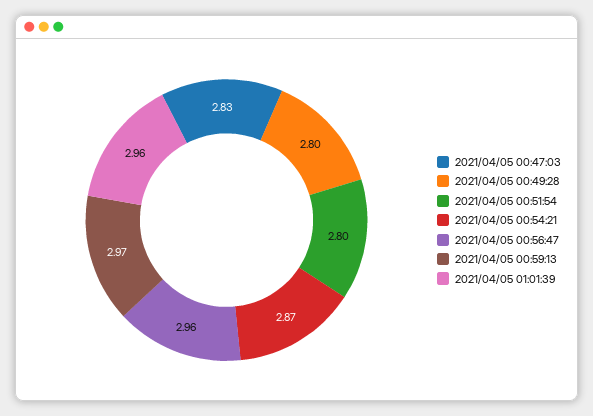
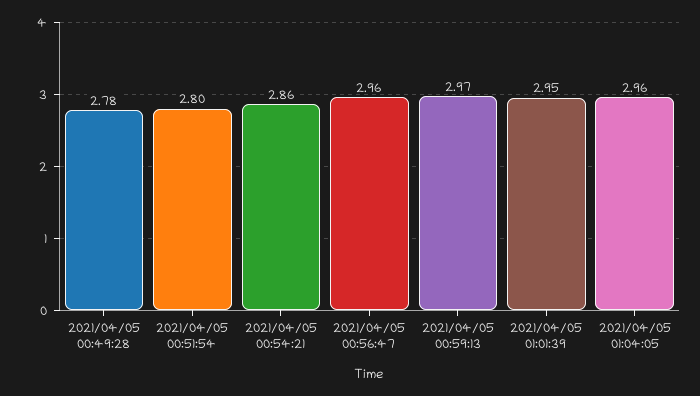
2021/04/05 00:47:03: 2.83 -> none
2021/04/05 00:49:28: 2.8 -> 2.78
2021/04/05 00:54:21: 2.87 -> 2.86
2021/04/05 01:01:39: 2.96 -> 2.95
2021/04/05 01:04:05: none -> 2.96

